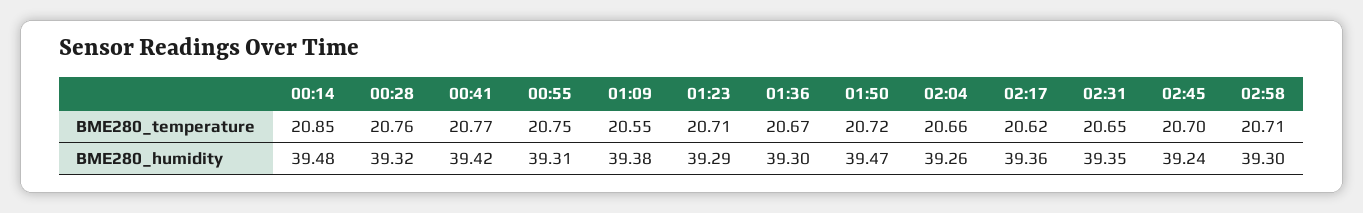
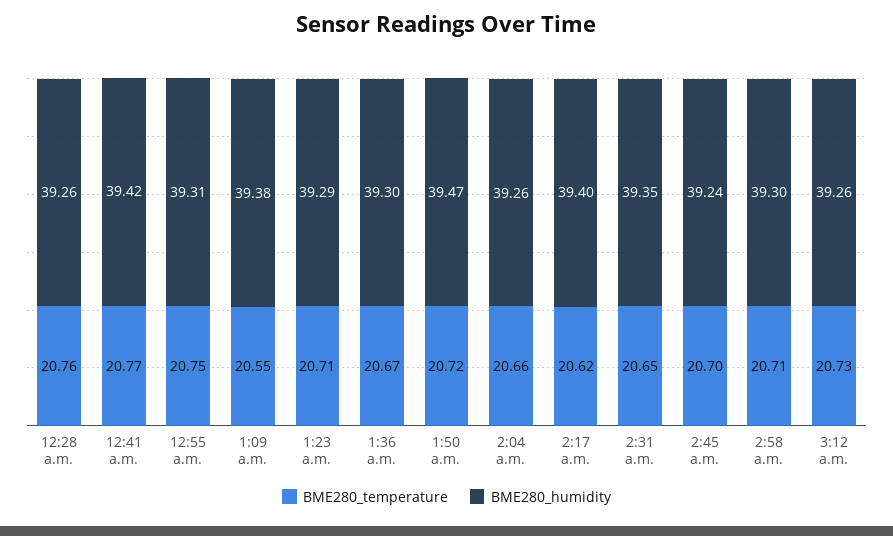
BME280_temperature, 00:14: 20.85 -> none
BME280_humidity, 00:14: 39.48 -> none
BME280_humidity, 00:28: 39.32 -> 39.26
BME280_humidity, 02:17: 39.36 -> 39.4
BME280_temperature, 3:12 a.m.: none -> 20.73
BME280_humidity, 3:12 a.m.: none -> 39.26

